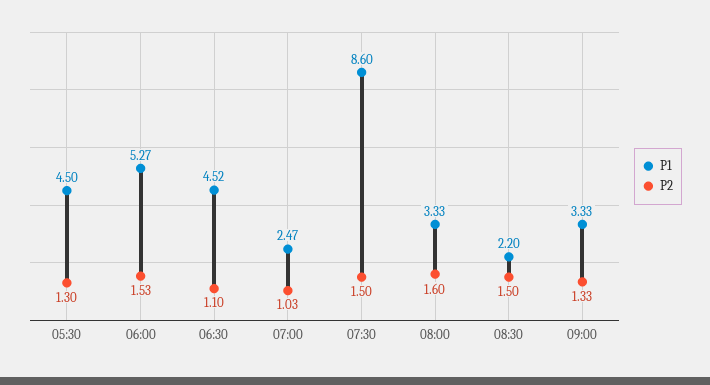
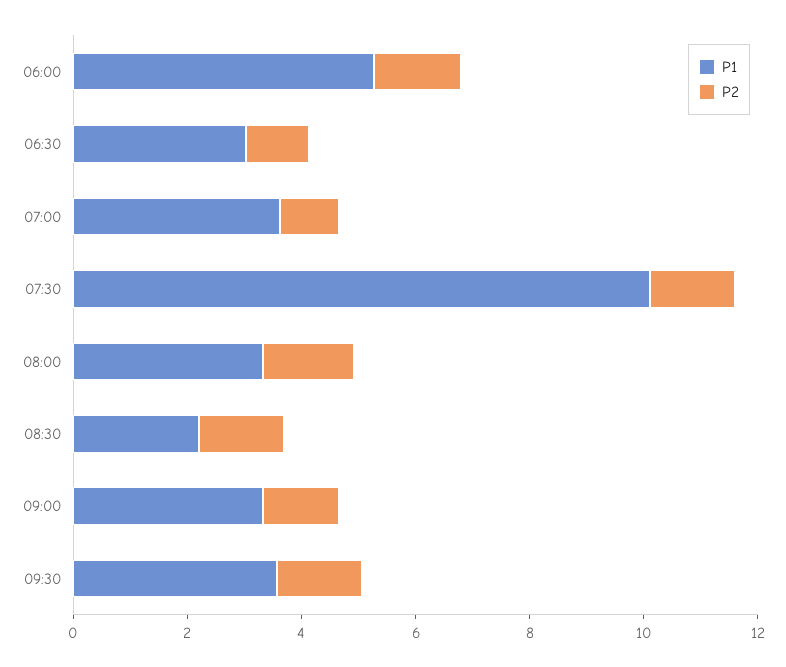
P1, 05:30: 4.5 -> none
P2, 05:30: 1.3 -> none
P1, 06:30: 4.52 -> 3
P1, 07:00: 2.47 -> 3.5
P1, 07:30: 8.6 -> 10
P1, 09:30: none -> 3.5
P2, 09:30: none -> 1.5

